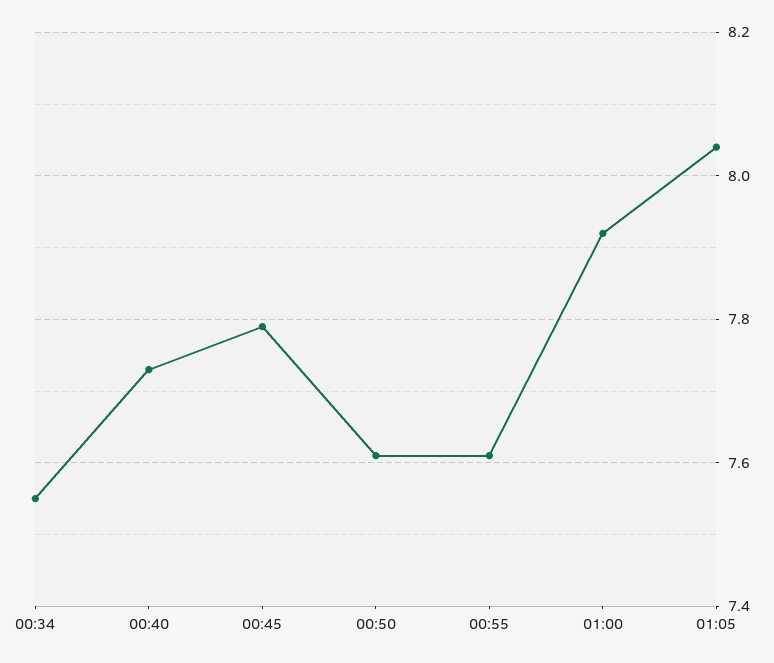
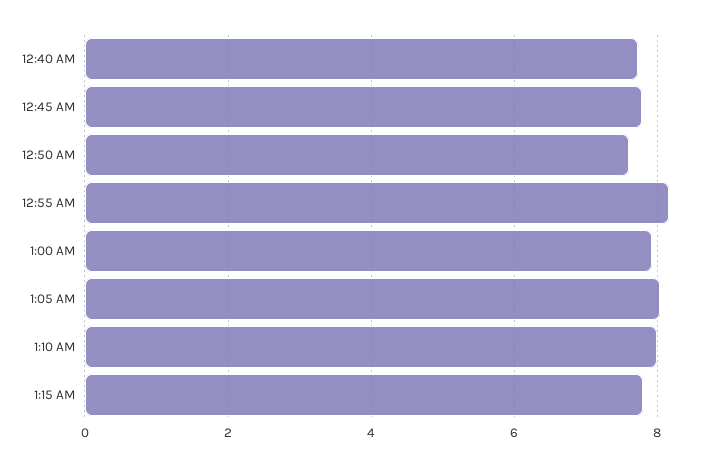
00:34: 7.55 -> none
00:55: 7.6 -> 8.2
1:10 AM: none -> 8
1:15 AM: none -> 7.8

